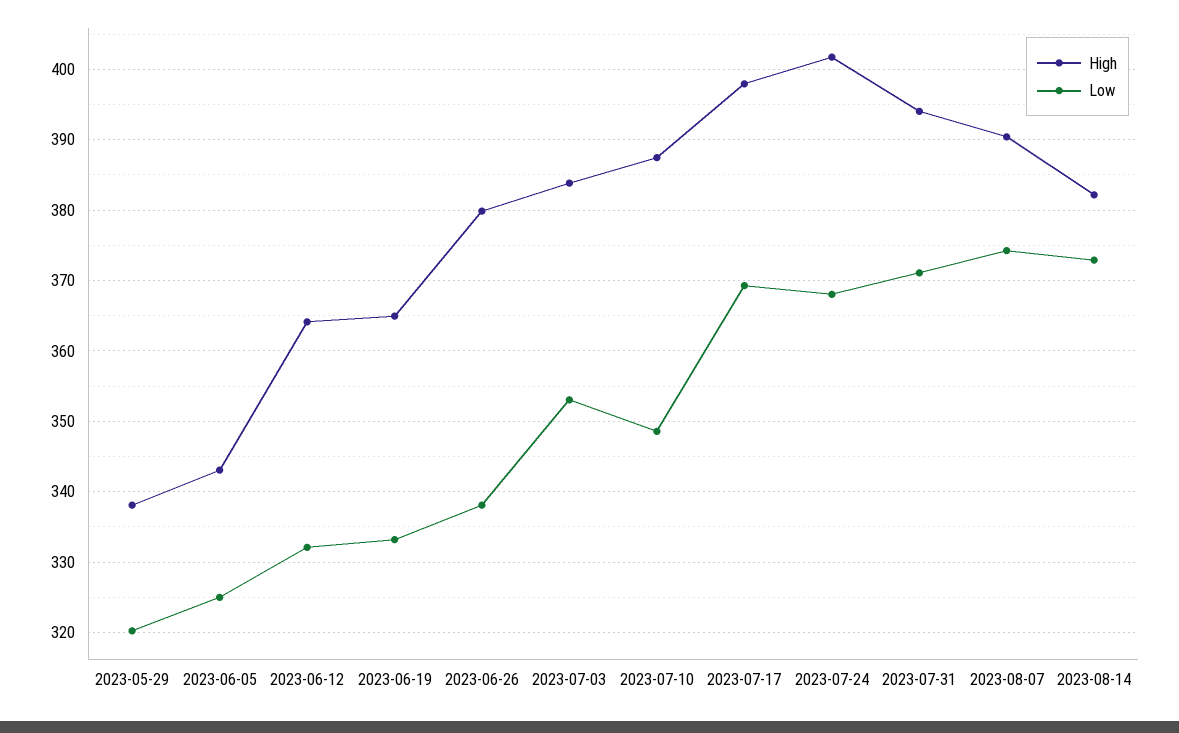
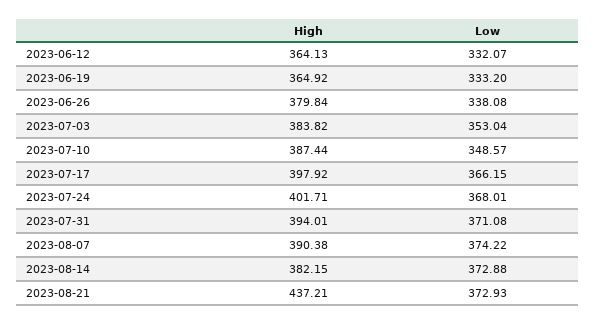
High, 2023-05-29: 338 -> none
Low, 2023-05-29: 320 -> none
High, 2023-06-05: 343 -> none
Low, 2023-06-05: 325 -> none
Low, 2023-07-17: 369 -> 366.15
High, 2023-08-21: none -> 437.21
Low, 2023-08-21: none -> 372.93

